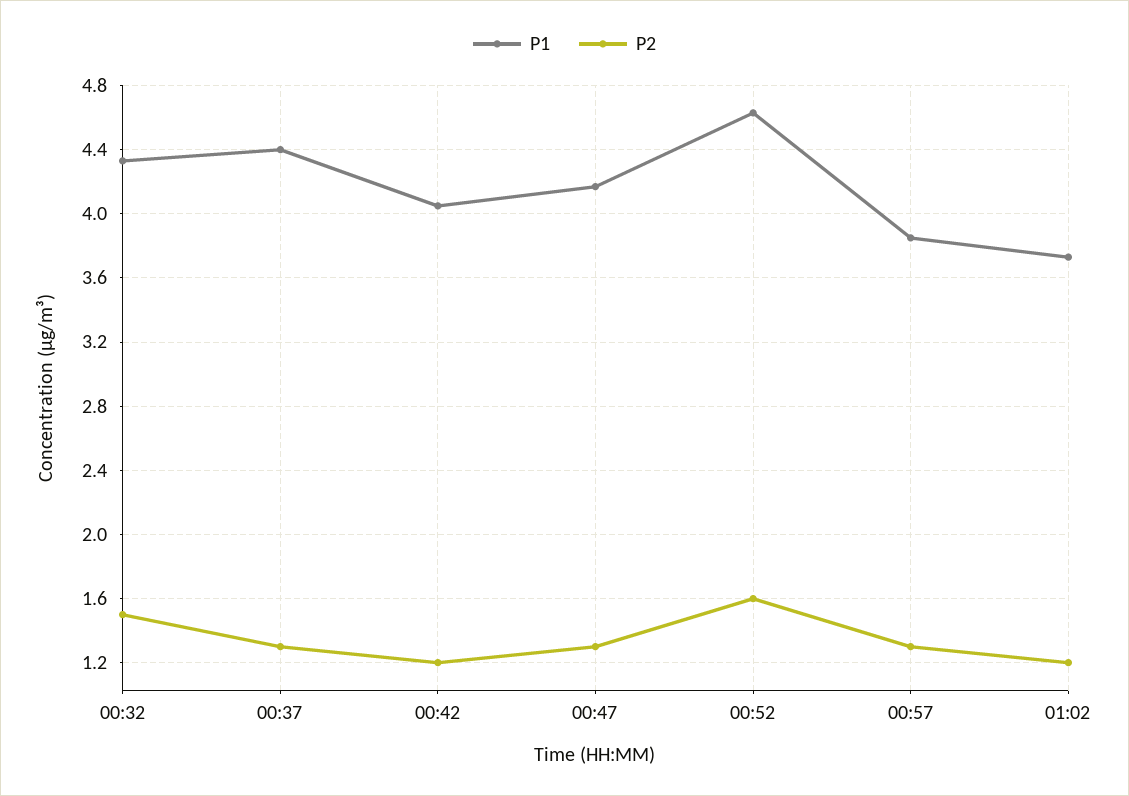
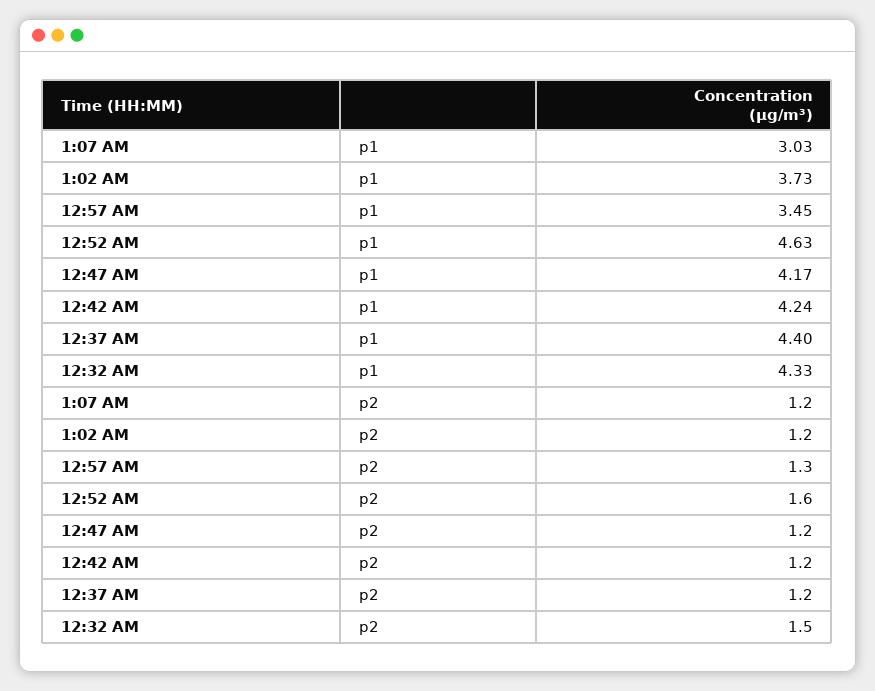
P2, 00:37: 1.3 -> 1.2
P1, 00:42: 4.05 -> 4.24
P2, 00:47: 1.3 -> 1.2
P1, 00:57: 3.85 -> 3.45
P1, 1:07 AM: none -> 3.03
P2, 1:07 AM: none -> 1.2

